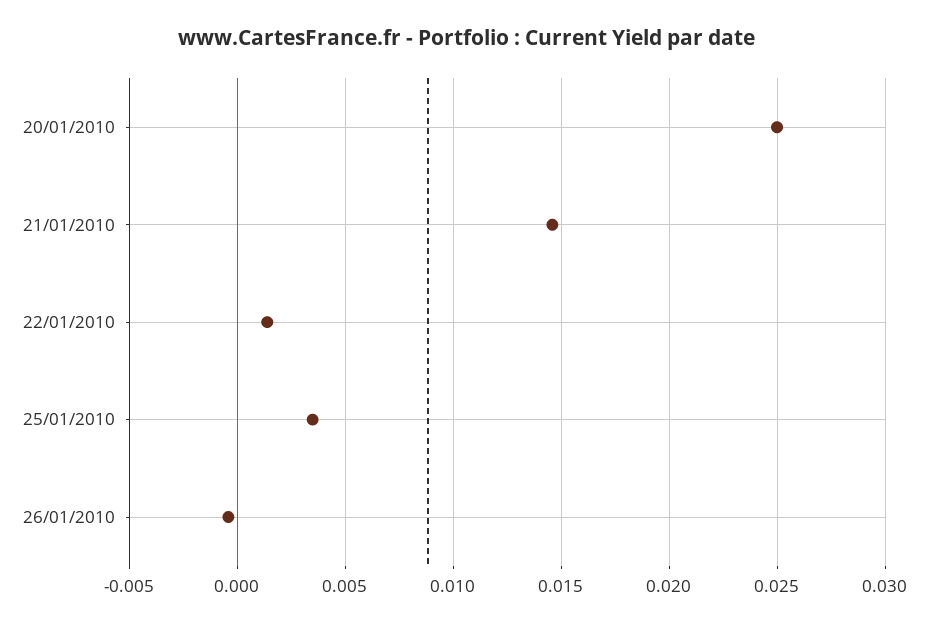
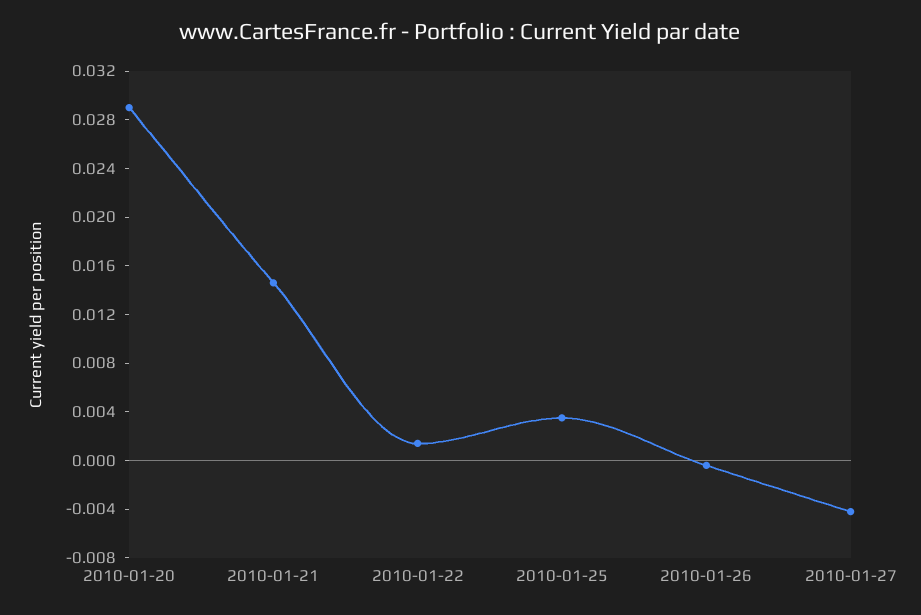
20/01/2010: 0.025 -> 0.029
2010-01-27: none -> -0.004

